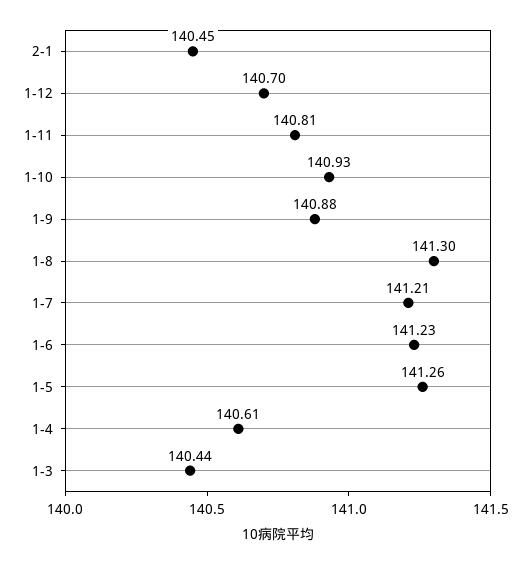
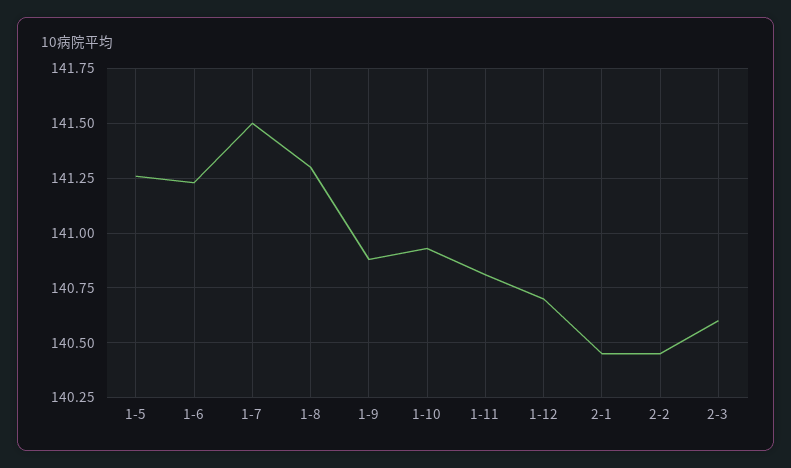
1-7: 141.21 -> 141.5
1-4: 140.61 -> none
1-3: 140.44 -> none
2-2: none -> 140.45
2-3: none -> 140.6

